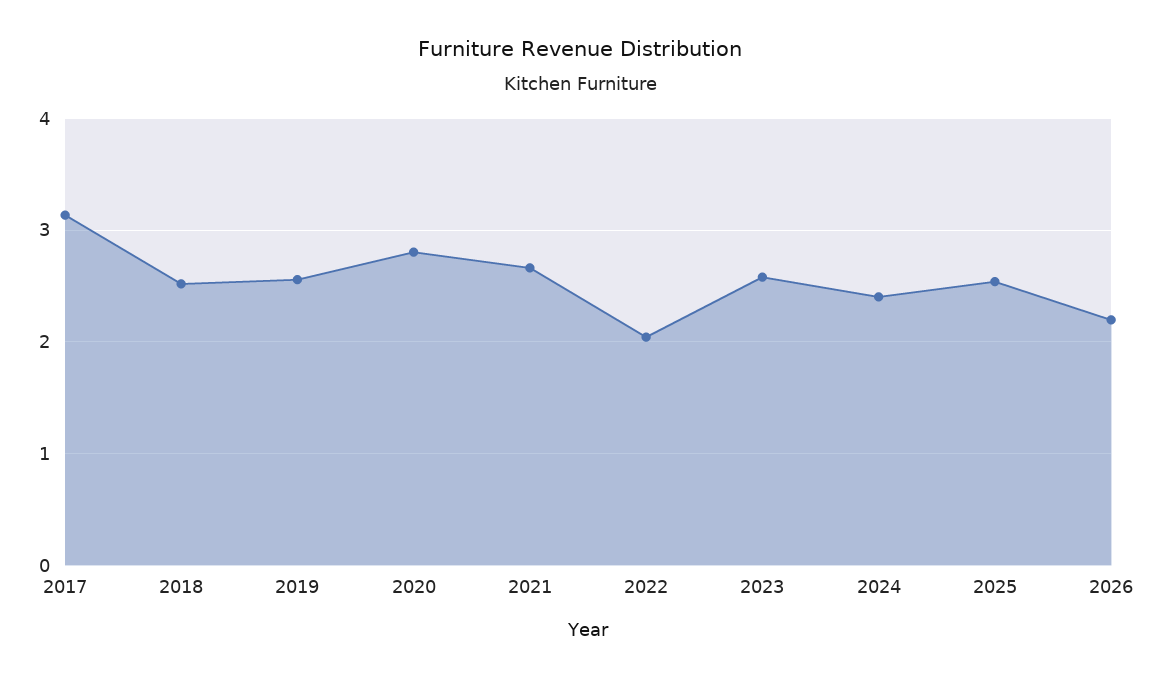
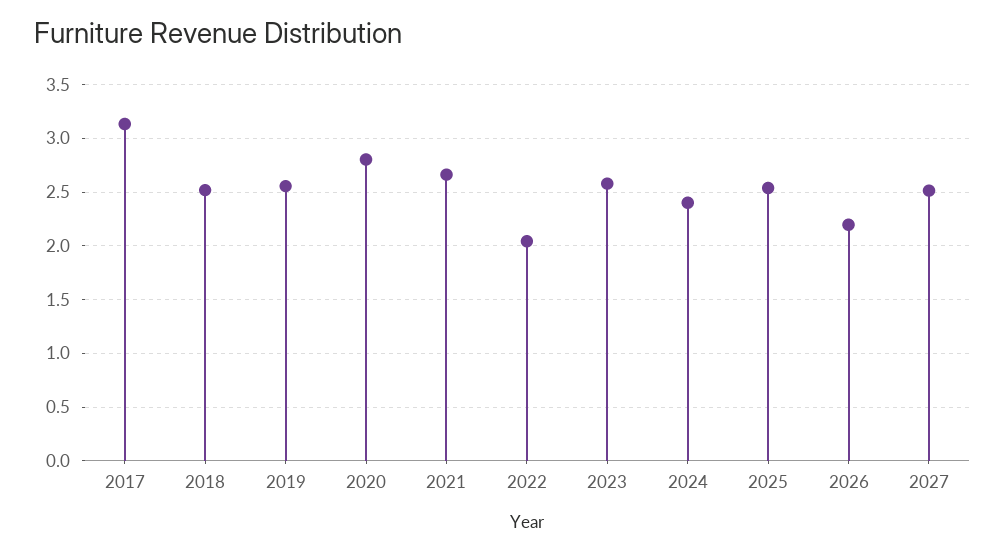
2027: none -> 2.5

